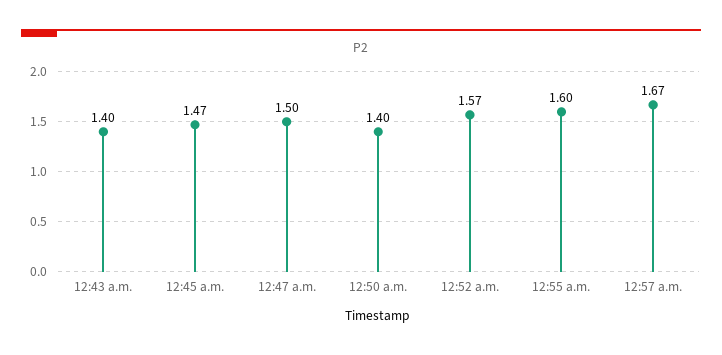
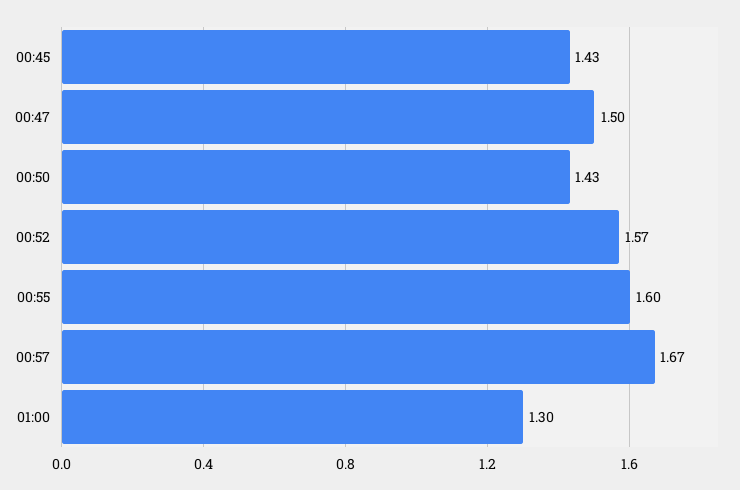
12:43 a.m.: 1.4 -> none
12:45 a.m.: 1.47 -> 1.43
12:50 a.m.: 1.4 -> 1.43
01:00: none -> 1.3

